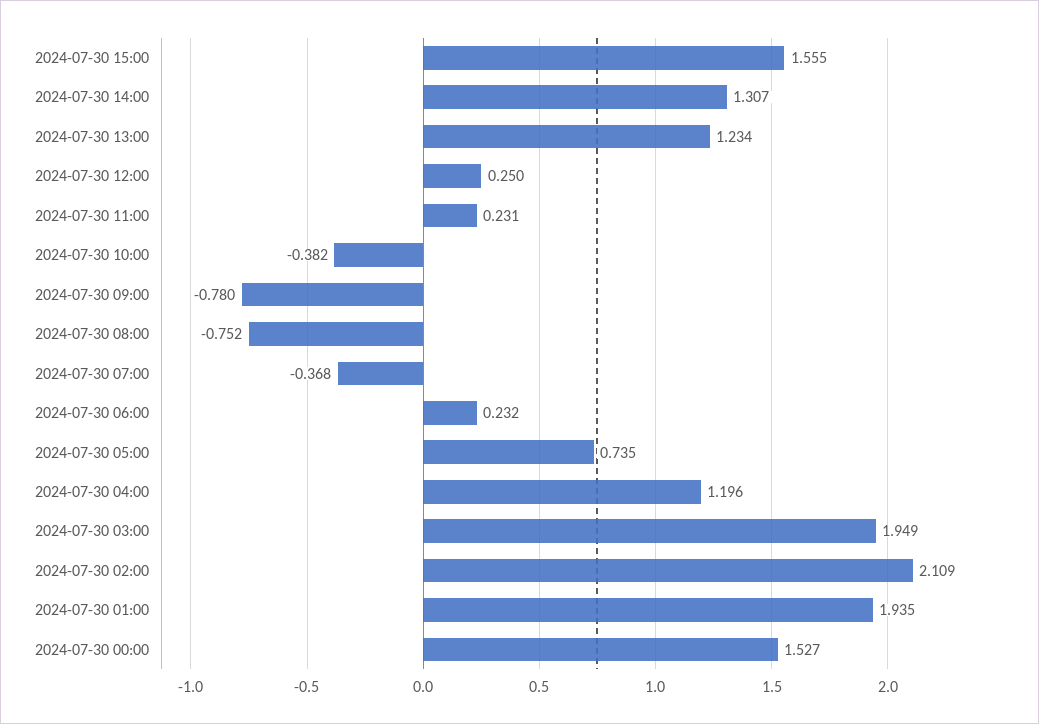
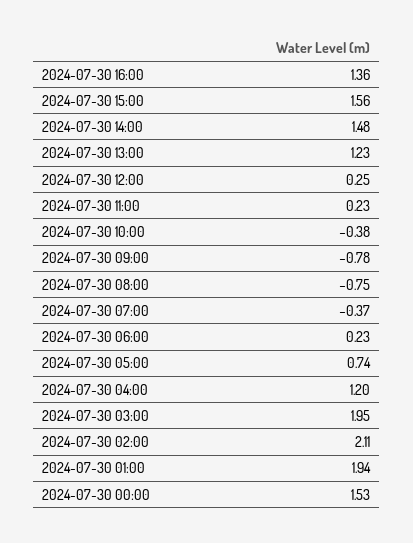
2024-07-30 14:00: 1.307 -> 1.48
2024-07-30 16:00: none -> 1.36

